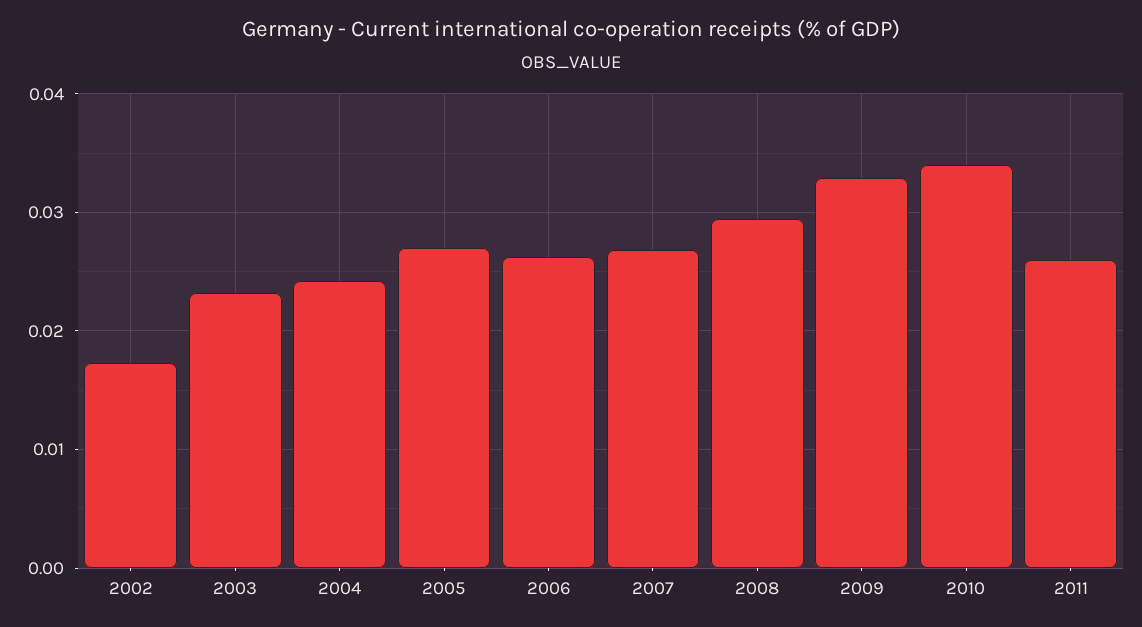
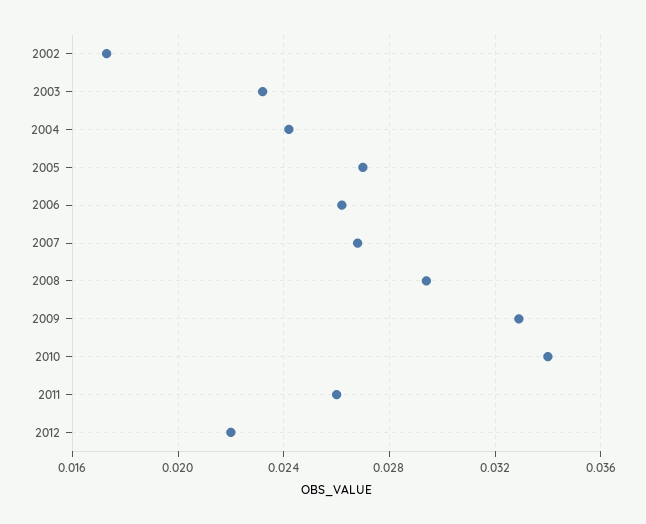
2012: none -> 0.022

